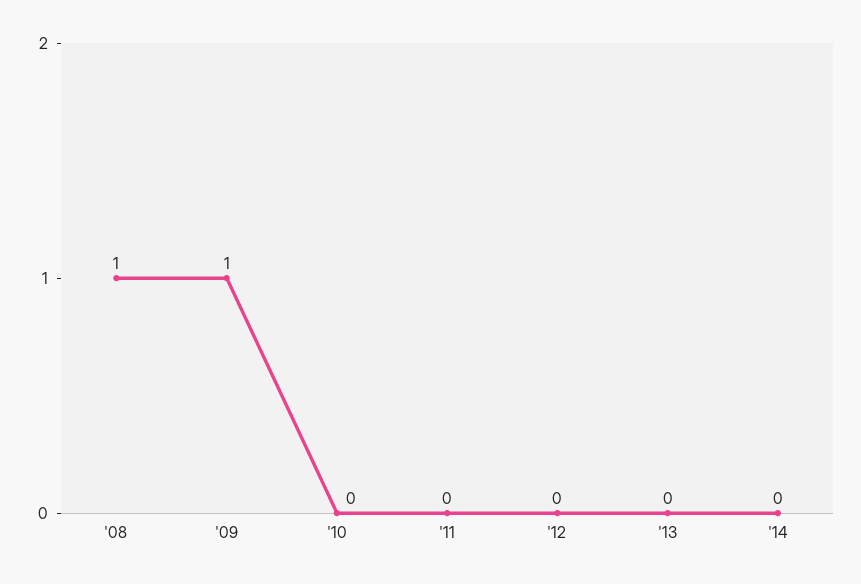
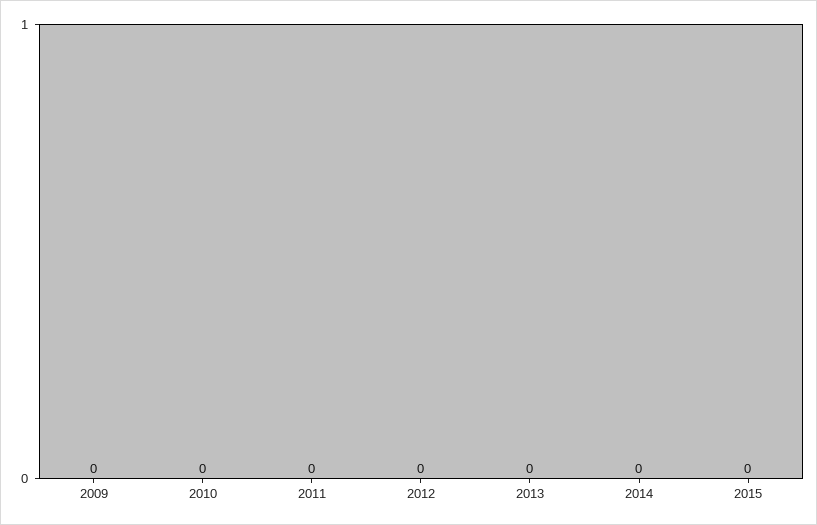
'08: 1 -> none
'09: 1 -> 0
2015: none -> 0

